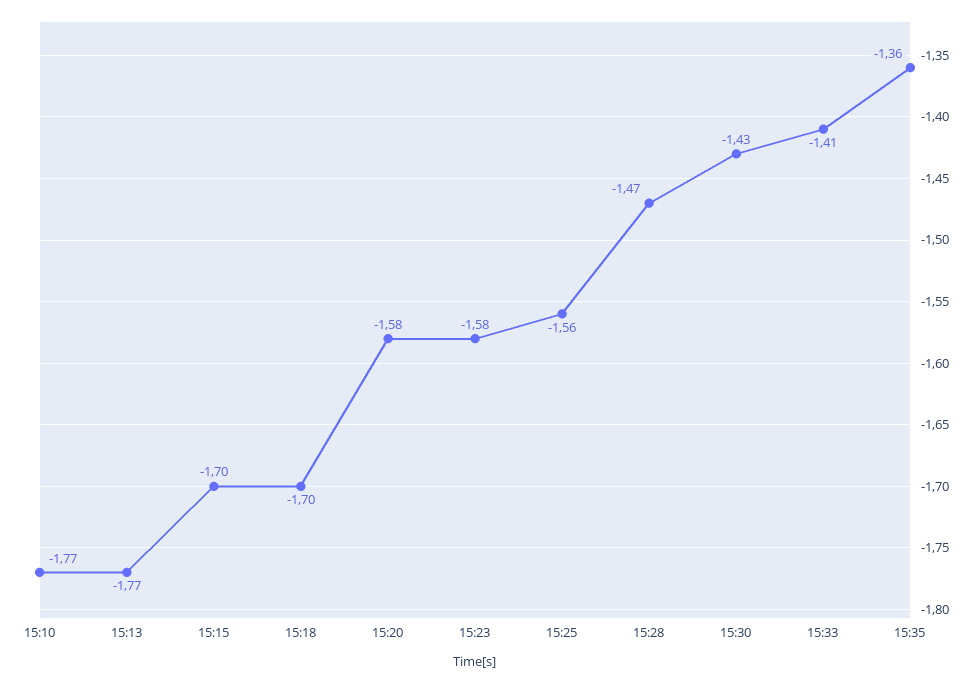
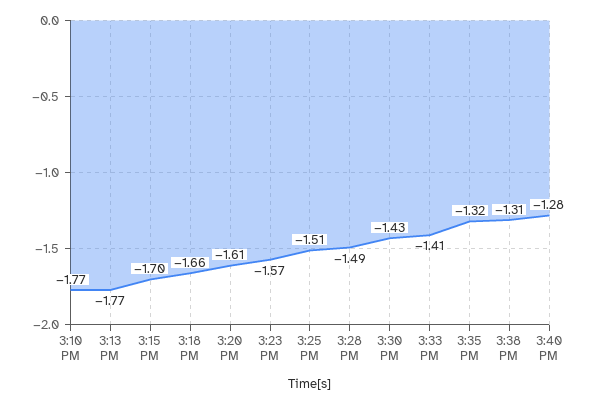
15:18: -1.7 -> -1.66
15:20: -1.58 -> -1.61
15:23: -1.58 -> -1.57
15:25: -1.56 -> -1.51
15:28: -1.47 -> -1.49
15:35: -1.36 -> -1.32
3:38 PM: none -> -1.31
3:40 PM: none -> -1.28

